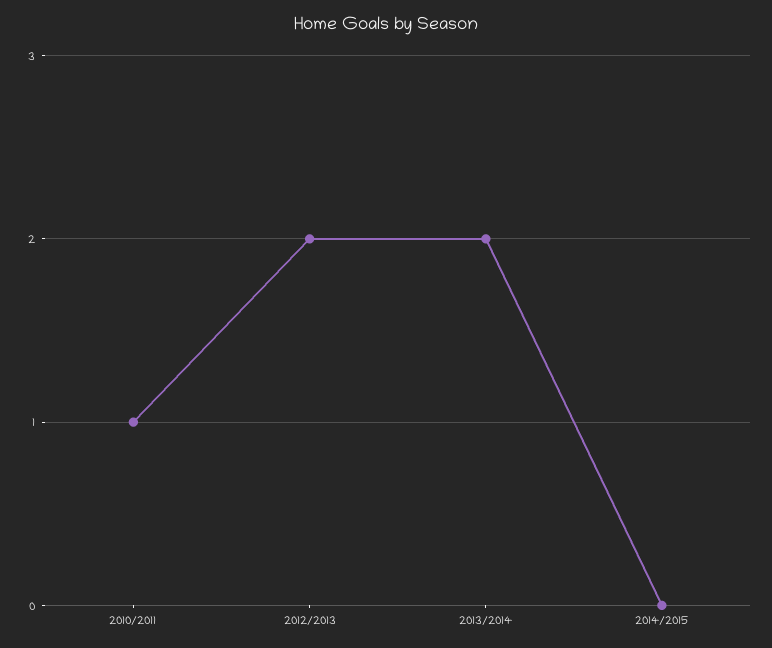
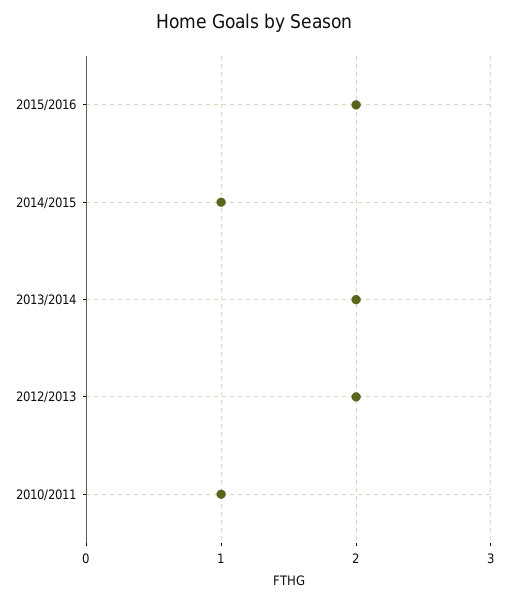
2014/2015: 0 -> 1
2015/2016: none -> 2

